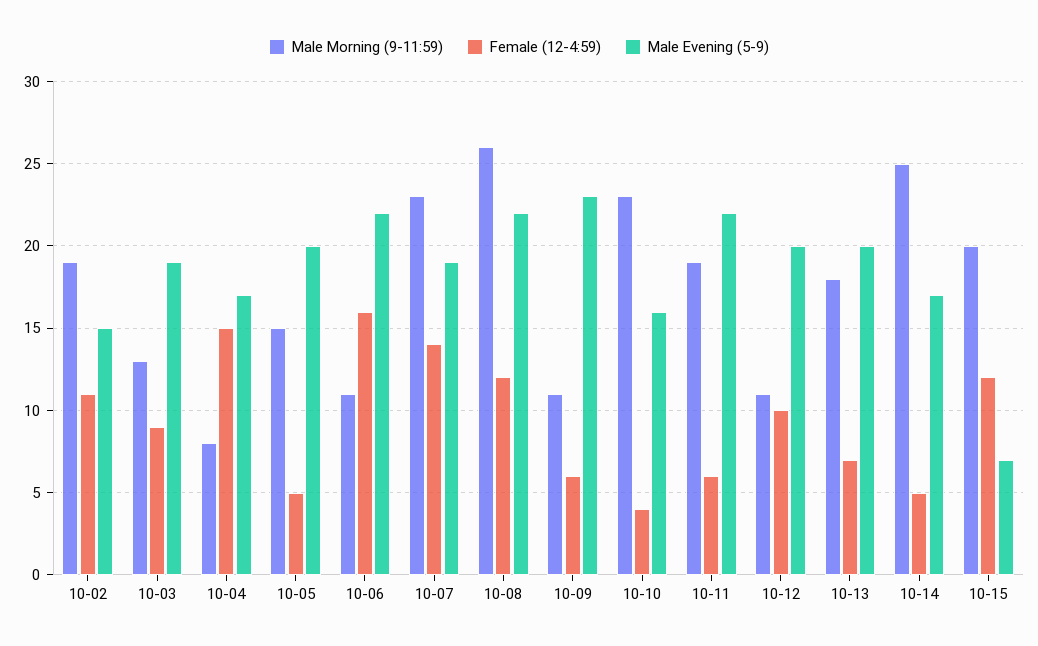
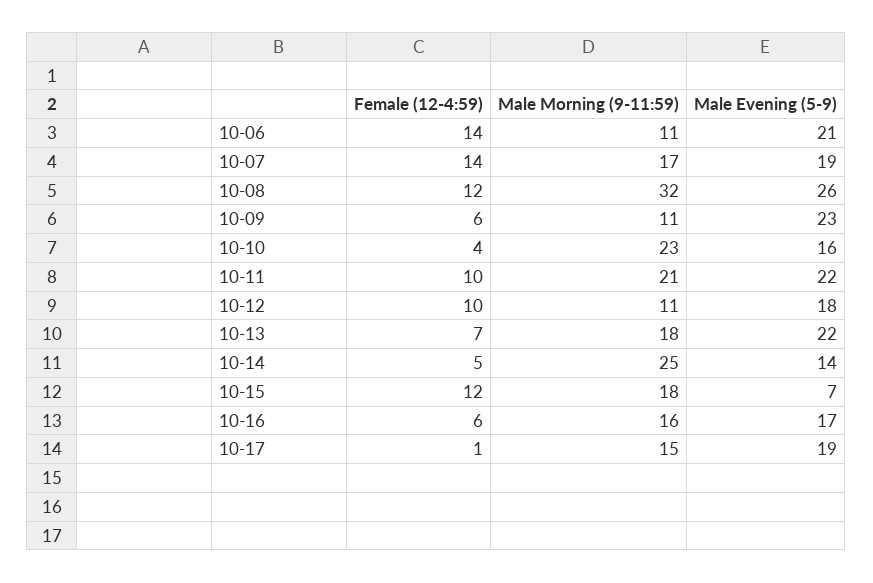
Male Morning (9-11:59), 10-02: 19 -> none
Female (12-4:59), 10-02: 11 -> none
Male Evening (5-9), 10-02: 15 -> none
Male Morning (9-11:59), 10-03: 13 -> none
Female (12-4:59), 10-03: 9 -> none
Male Evening (5-9), 10-03: 19 -> none
Male Morning (9-11:59), 10-04: 8 -> none
Female (12-4:59), 10-04: 15 -> none
Male Evening (5-9), 10-04: 17 -> none
Male Morning (9-11:59), 10-05: 15 -> none
Female (12-4:59), 10-05: 5 -> none
Male Evening (5-9), 10-05: 20 -> none
Female (12-4:59), 10-06: 16 -> 14
Male Evening (5-9), 10-06: 22 -> 21
Male Morning (9-11:59), 10-07: 23 -> 17
Male Morning (9-11:59), 10-08: 26 -> 32
Male Evening (5-9), 10-08: 22 -> 26
Male Morning (9-11:59), 10-11: 19 -> 21
Female (12-4:59), 10-11: 6 -> 10
Male Evening (5-9), 10-12: 20 -> 18
Male Evening (5-9), 10-13: 20 -> 22
Male Evening (5-9), 10-14: 17 -> 14
Male Morning (9-11:59), 10-15: 20 -> 18
Female (12-4:59), 10-16: none -> 6
Male Morning (9-11:59), 10-16: none -> 16
Male Evening (5-9), 10-16: none -> 17
Female (12-4:59), 10-17: none -> 1
Male Morning (9-11:59), 10-17: none -> 15
Male Evening (5-9), 10-17: none -> 19

